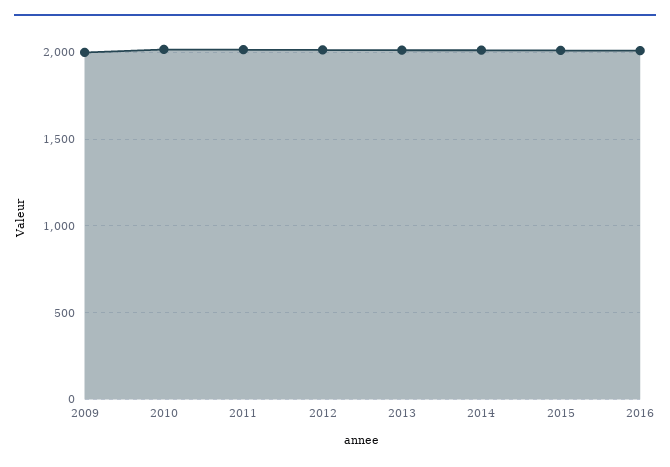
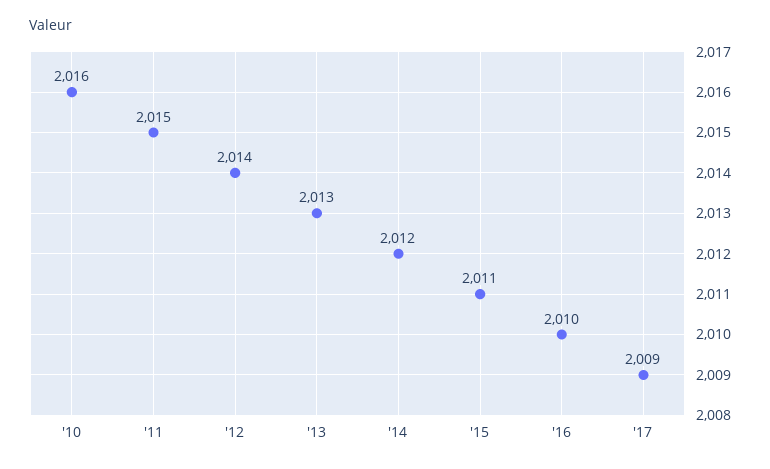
2009: 2000 -> none
'17: none -> 2009

